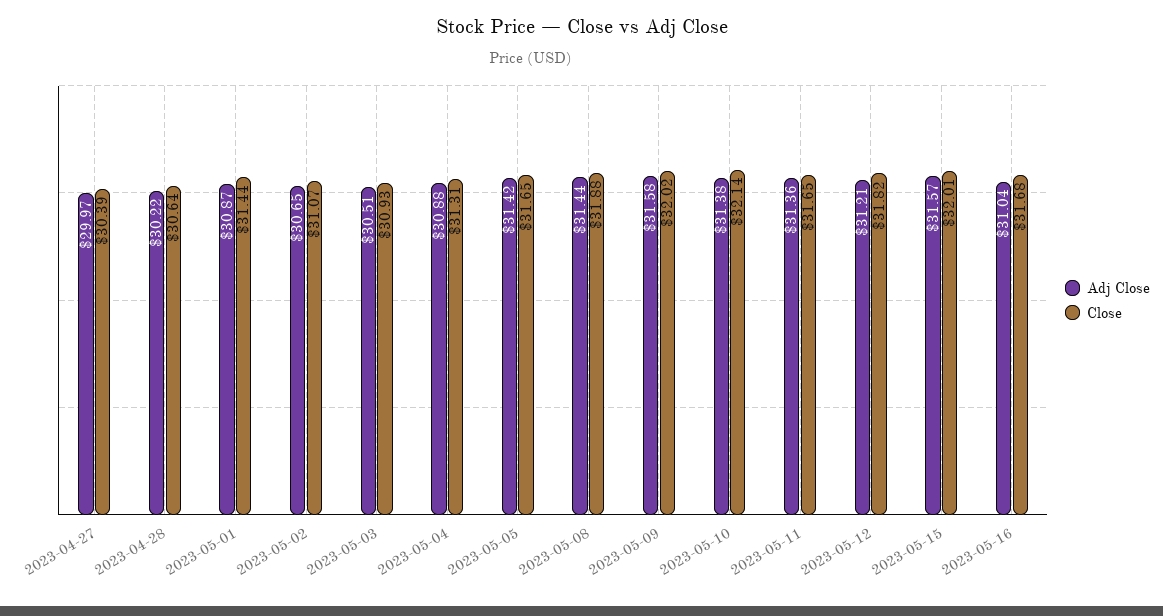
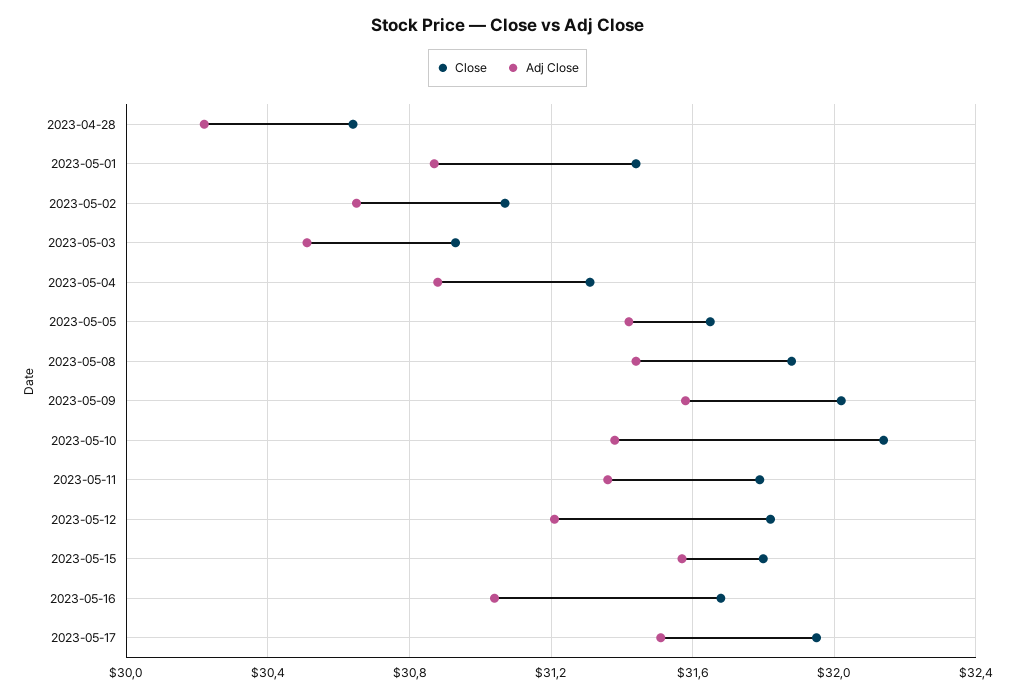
Adj Close, 2023-04-27: 29.97 -> none
Close, 2023-04-27: 30.39 -> none
Close, 2023-05-11: 31.65 -> 31.8
Close, 2023-05-15: 32.01 -> 31.8
Close, 2023-05-17: none -> 31.95
Adj Close, 2023-05-17: none -> 31.5

